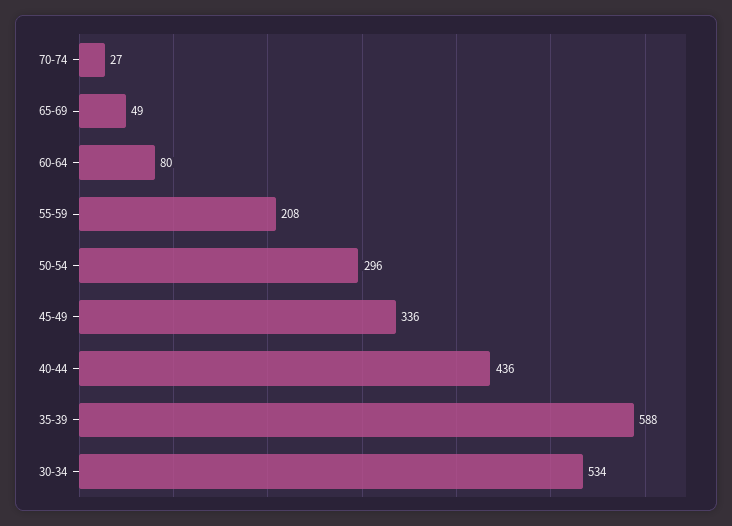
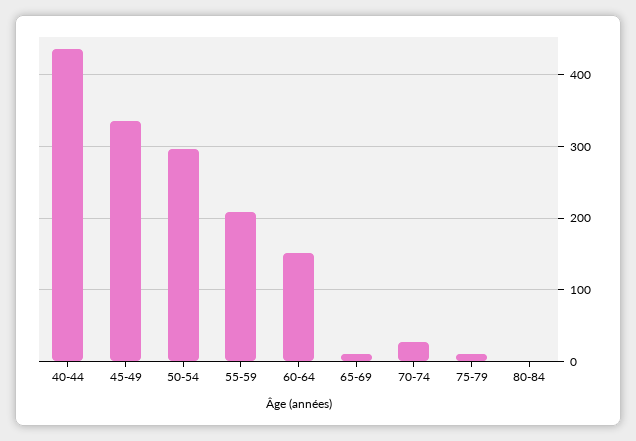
65-69: 49 -> 10
60-64: 80 -> 150
35-39: 588 -> none
30-34: 534 -> none
75-79: none -> 10
80-84: none -> 0

